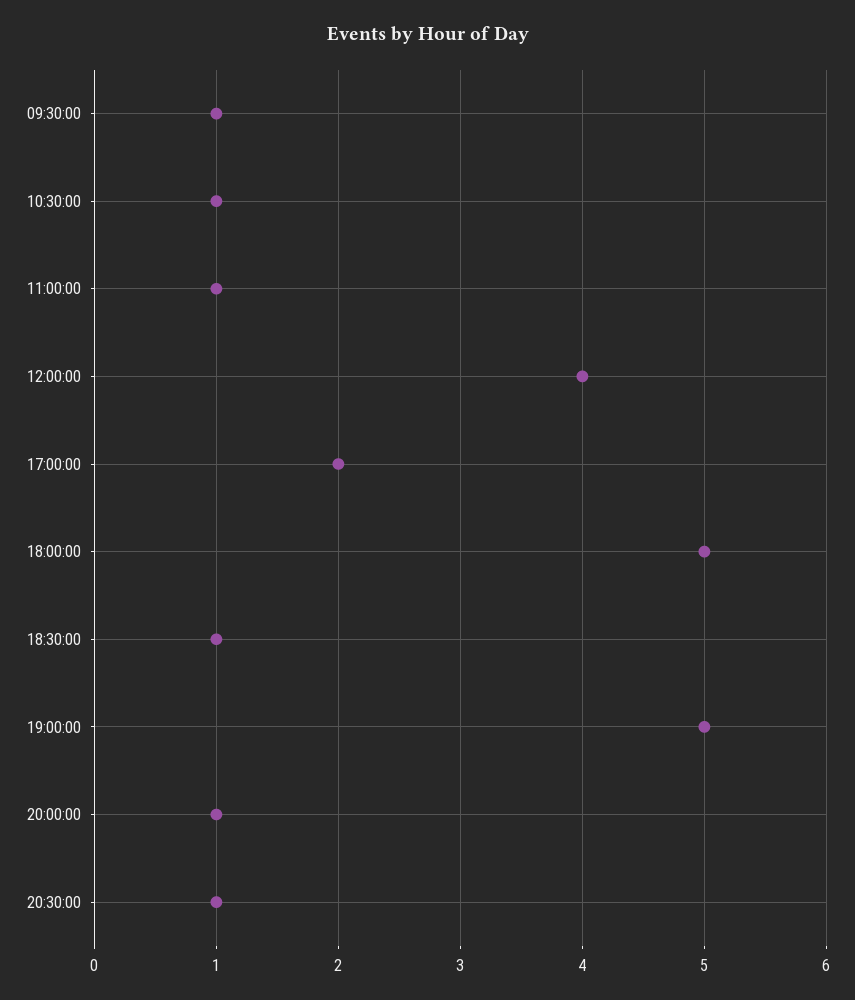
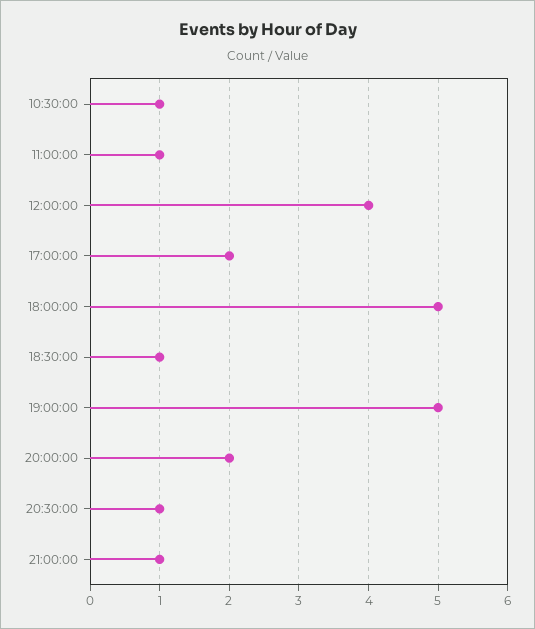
09:30:00: 1 -> none
20:00:00: 1 -> 2
21:00:00: none -> 1

